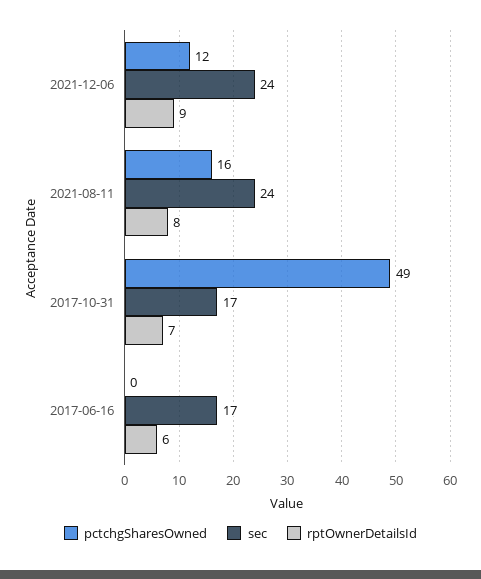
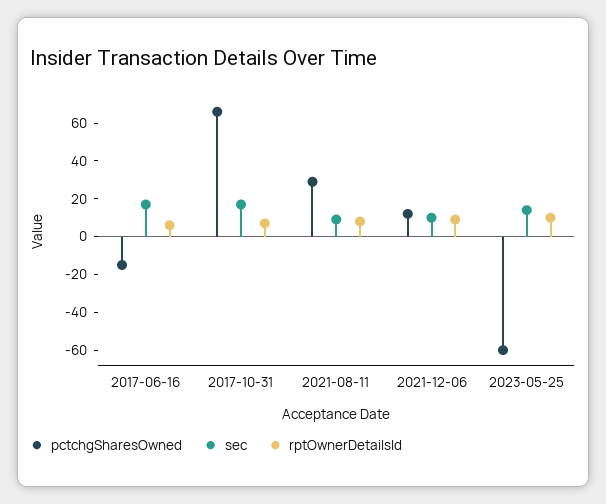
sec, 2021-12-06: 24 -> 10
pctchgSharesOwned, 2021-08-11: 16 -> 30
sec, 2021-08-11: 24 -> 10
pctchgSharesOwned, 2017-10-31: 49 -> 65
pctchgSharesOwned, 2017-06-16: 0 -> -15
pctchgSharesOwned, 2023-05-25: none -> -60
sec, 2023-05-25: none -> 15
rptOwnerDetailsId, 2023-05-25: none -> 10

